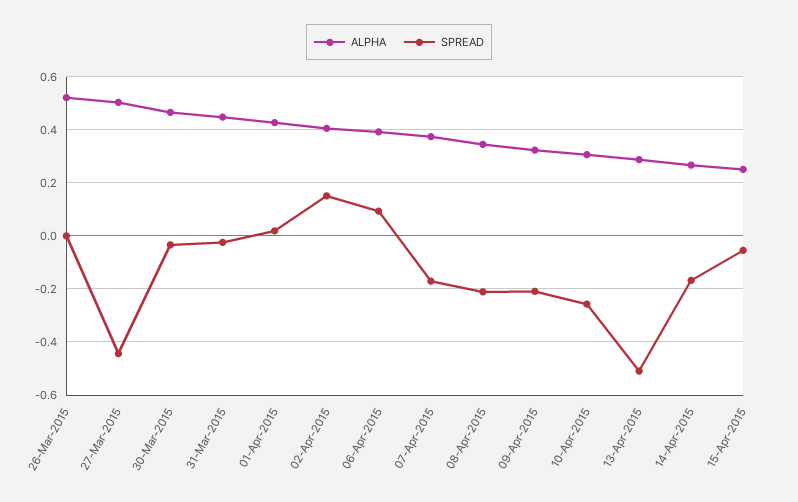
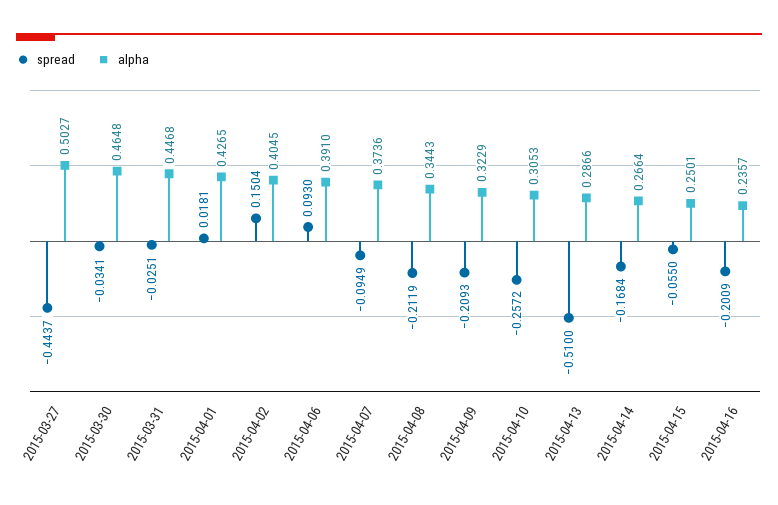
ALPHA, 26-Mar-2015: 0.525 -> none
SPREAD, 26-Mar-2015: 0 -> none
SPREAD, 07-Apr-2015: -0.175 -> -0.0949
SPREAD, 2015-04-16: none -> -0.2009
ALPHA, 2015-04-16: none -> 0.2357

